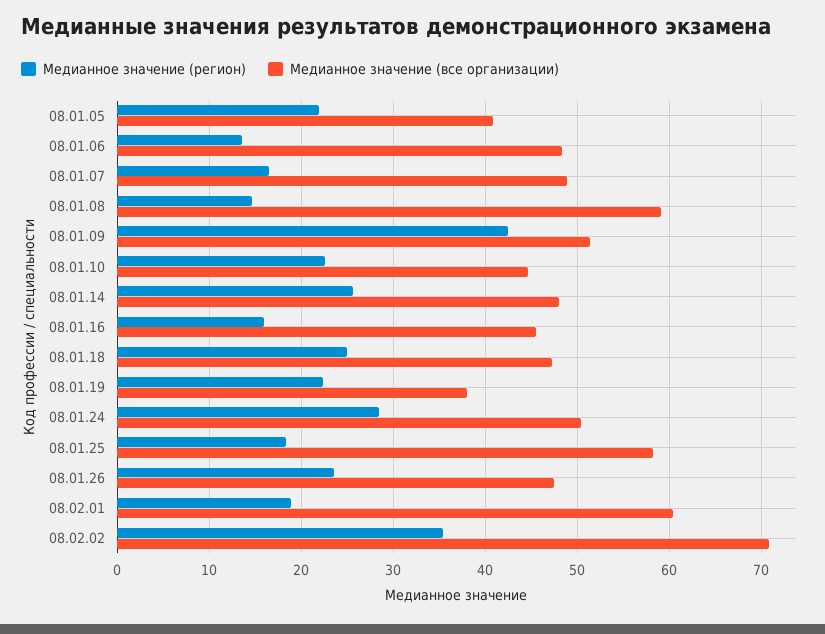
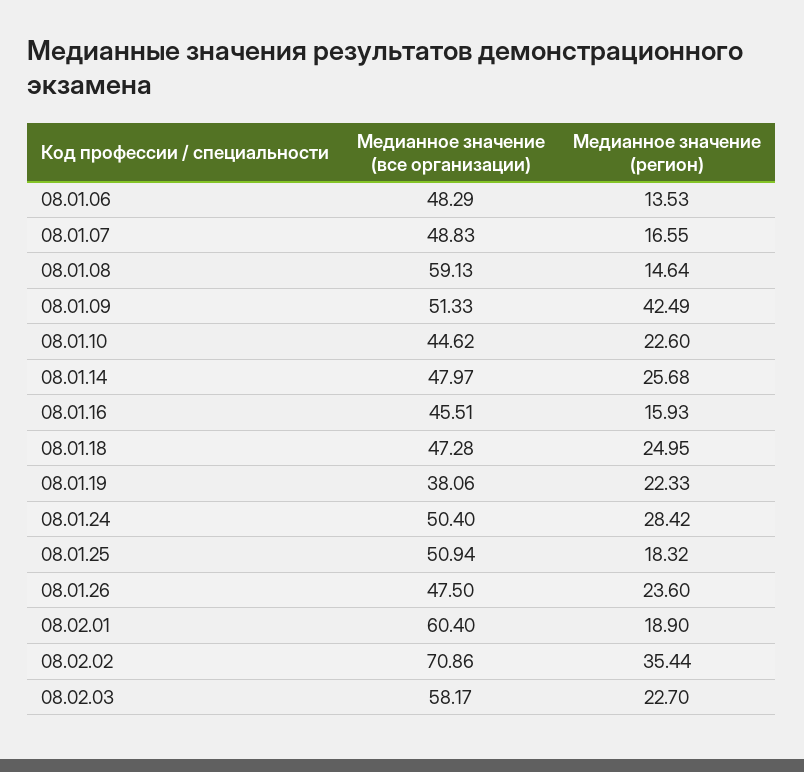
Медианное значение (регион), 08.01.05: 22 -> none
Медианное значение (все организации), 08.01.05: 41 -> none
Медианное значение (все организации), 08.01.25: 58 -> 50.94
Медианное значение (все организации), 08.02.03: none -> 58.17
Медианное значение (регион), 08.02.03: none -> 22.7

